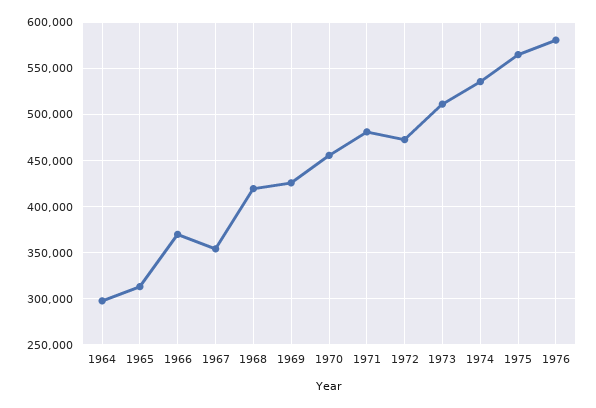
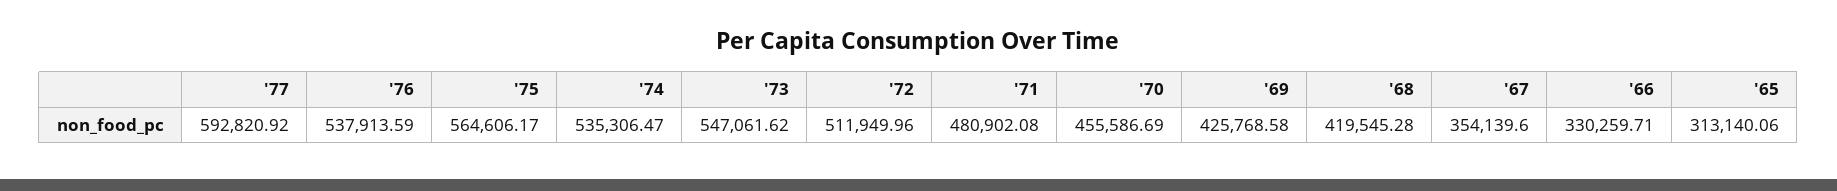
1964: 300000 -> none
1966: 370000 -> 330259.71
1972: 470000 -> 511949.96
1973: 510000 -> 547061.62
1976: 580000 -> 537913.59
'77: none -> 592820.92

